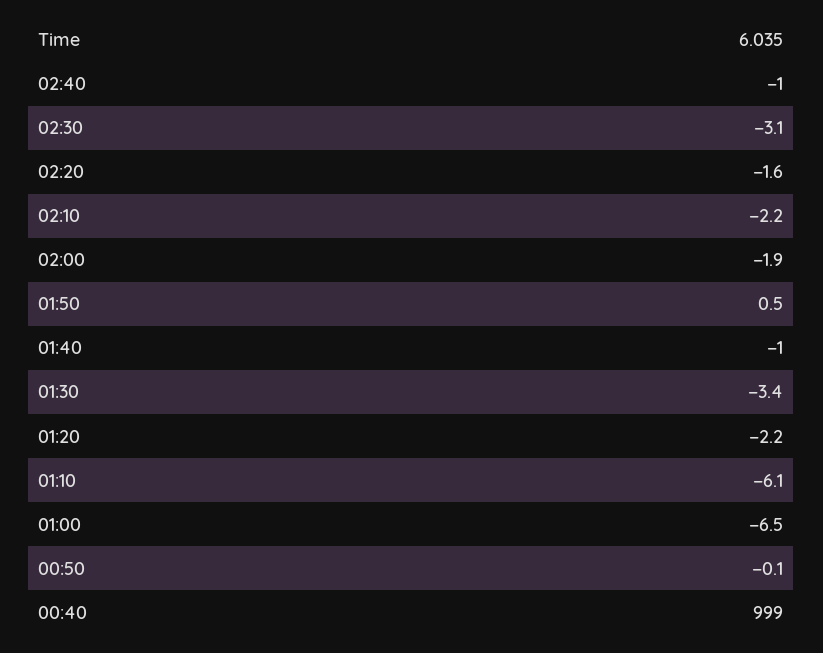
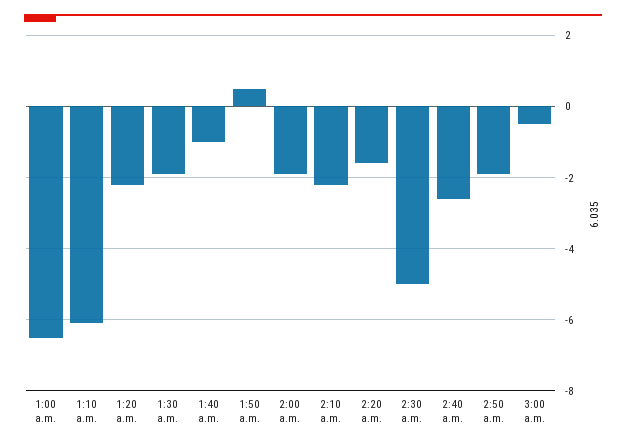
02:40: -1 -> -2.5
02:30: -3.1 -> -5
01:30: -3.4 -> -2
00:50: -0.1 -> none
00:40: 999 -> none
2:50 a.m.: none -> -2
3:00 a.m.: none -> -0.5

